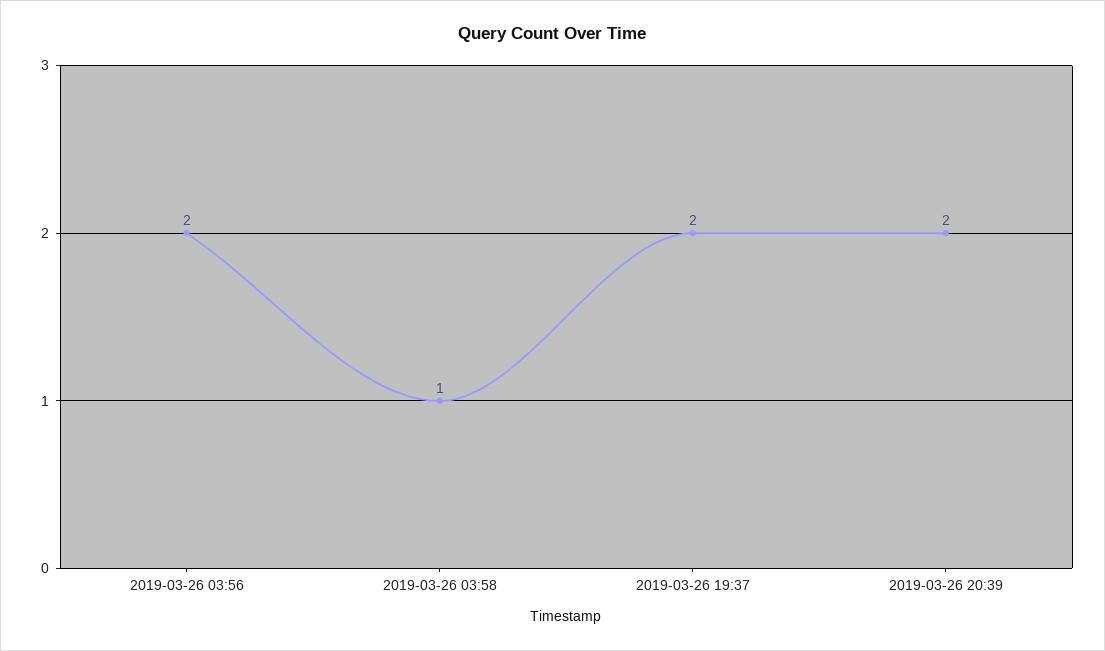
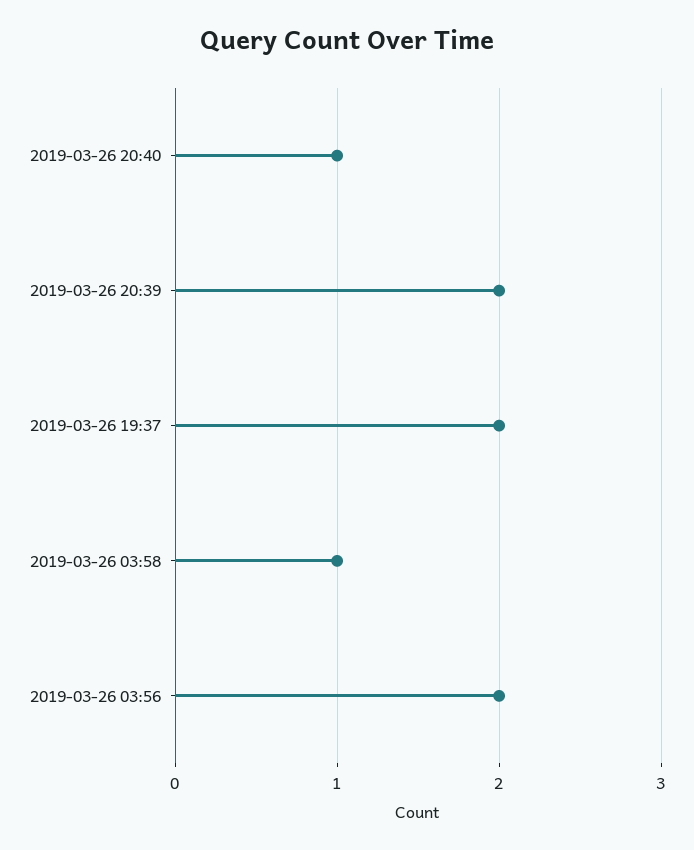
2019-03-26 20:40: none -> 1

